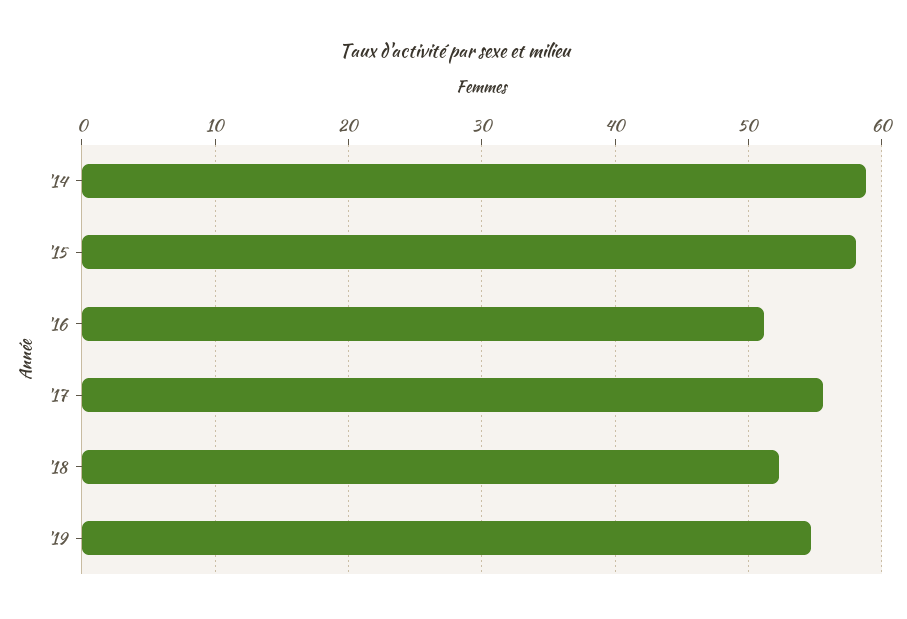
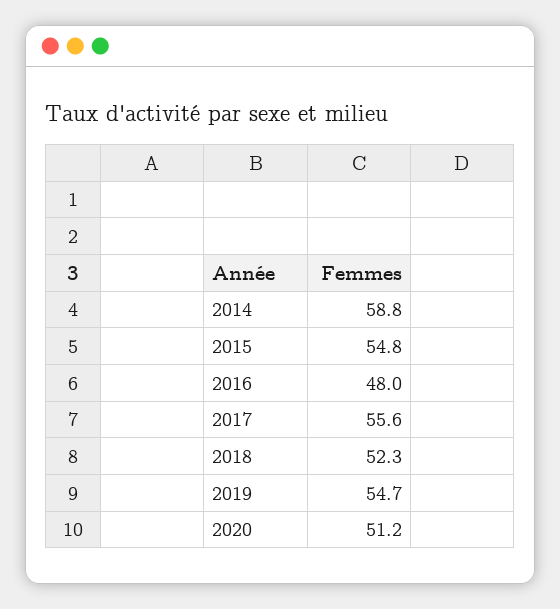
'15: 58 -> 54.8
'16: 51 -> 48
2020: none -> 51.2

